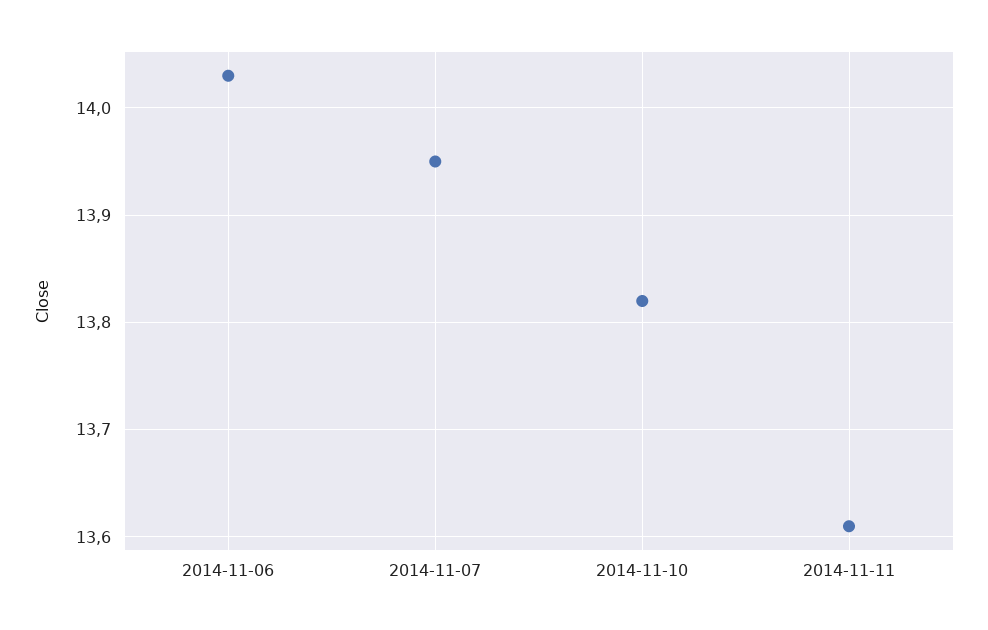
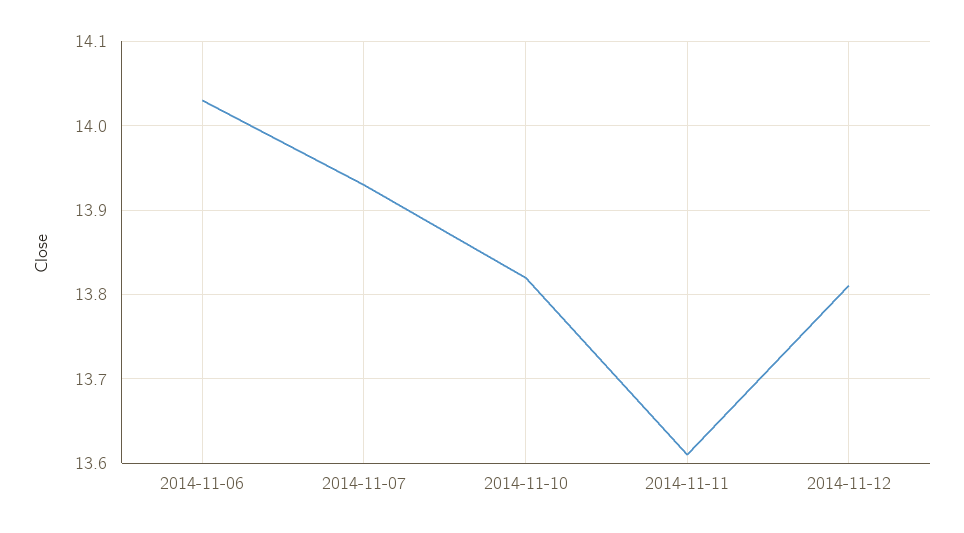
2014-11-07: 13.95 -> 13.93
2014-11-12: none -> 13.81

